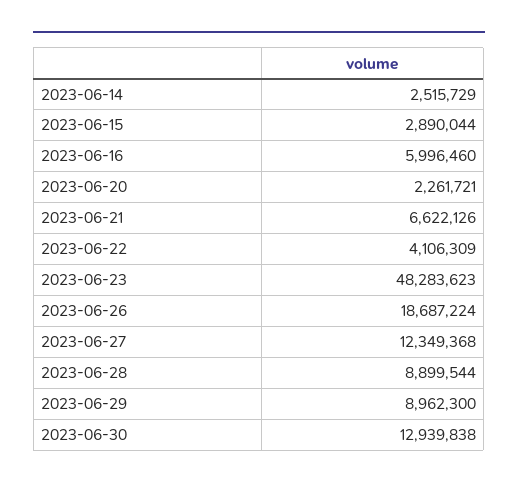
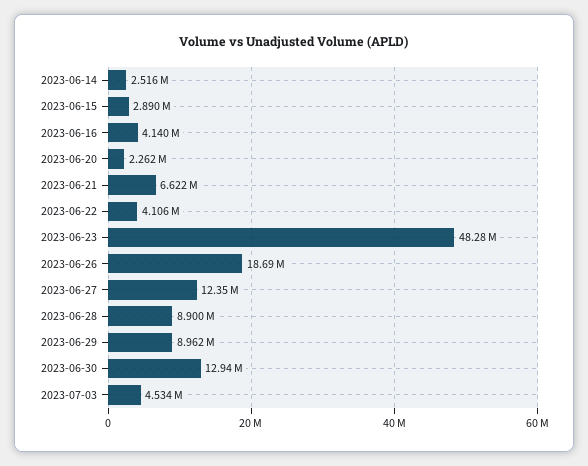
2023-06-16: 5996460 -> 4140000
2023-07-03: none -> 4534000

